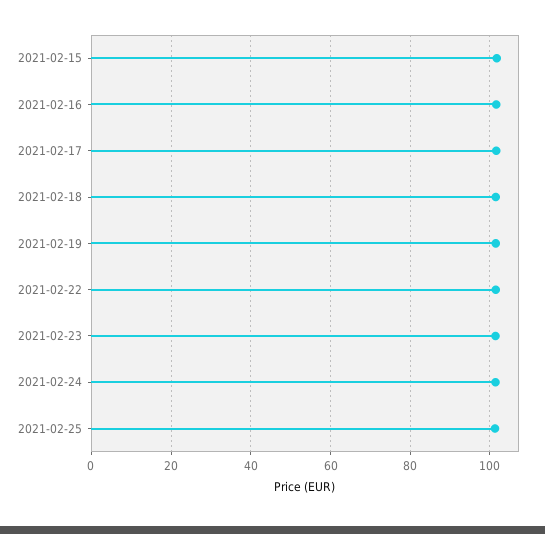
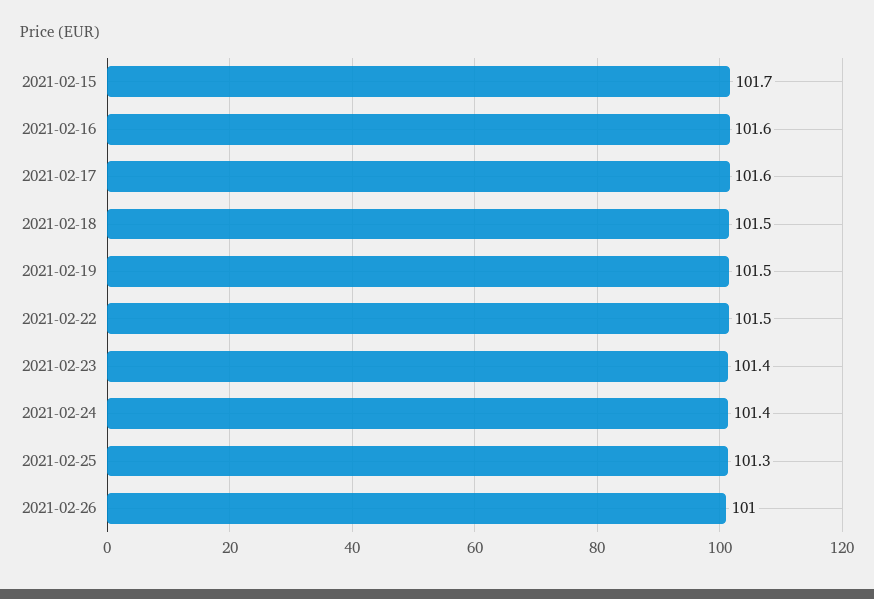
2021-02-26: none -> 101

